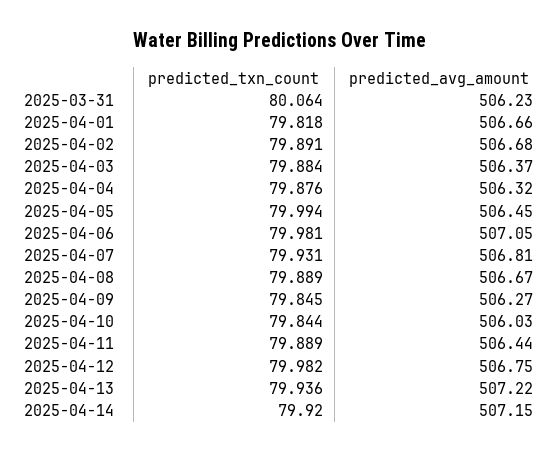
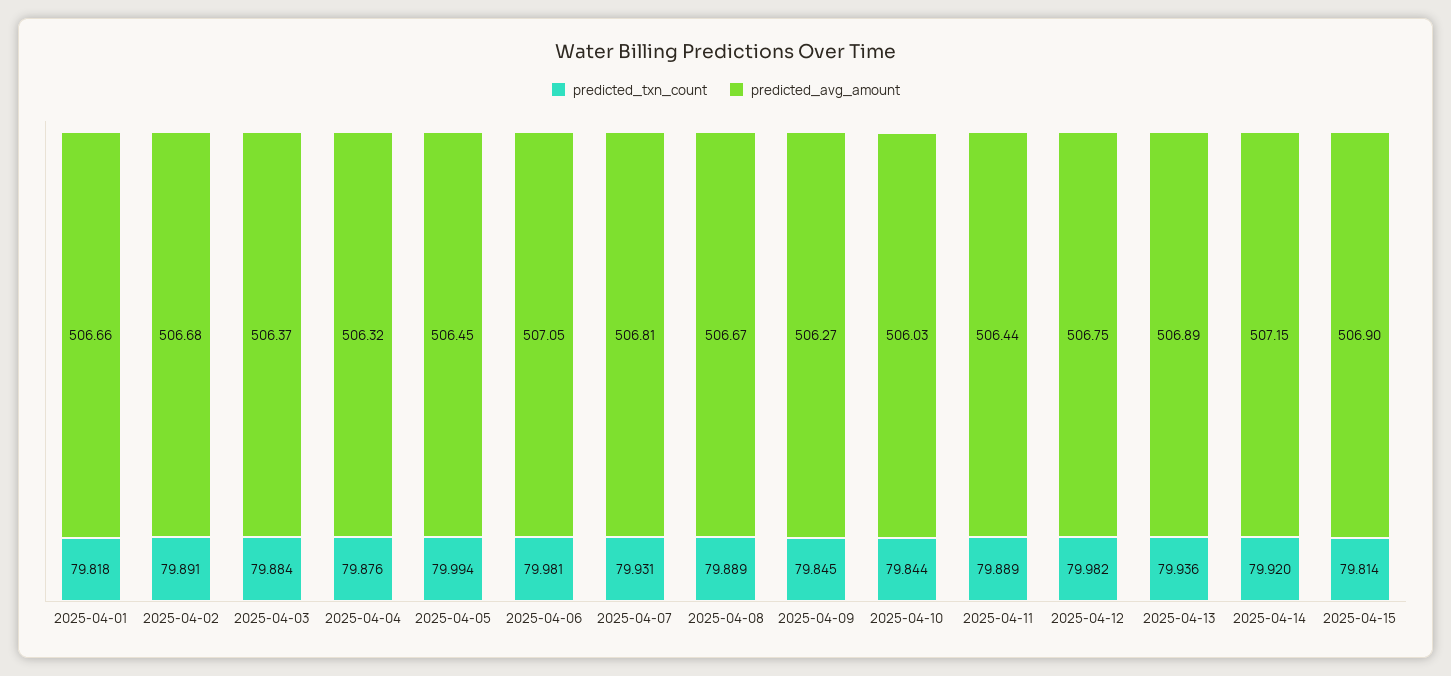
predicted_txn_count, 2025-03-31: 80.064 -> none
predicted_avg_amount, 2025-03-31: 506.23 -> none
predicted_avg_amount, 2025-04-13: 507.22 -> 506.89
predicted_txn_count, 2025-04-15: none -> 79.814
predicted_avg_amount, 2025-04-15: none -> 506.9

